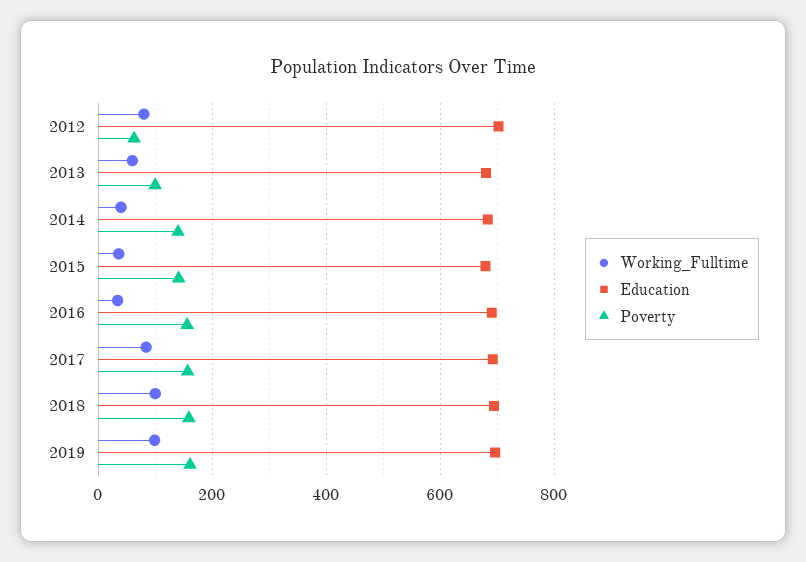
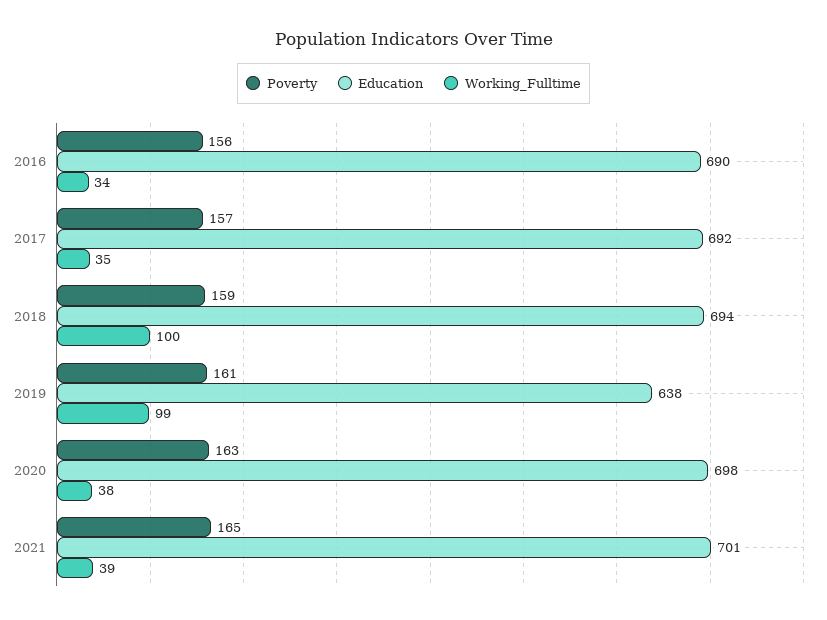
Working_Fulltime, 2012: 80 -> none
Education, 2012: 700 -> none
Poverty, 2012: 60 -> none
Working_Fulltime, 2013: 60 -> none
Education, 2013: 680 -> none
Poverty, 2013: 100 -> none
Working_Fulltime, 2014: 40 -> none
Education, 2014: 680 -> none
Poverty, 2014: 140 -> none
Working_Fulltime, 2015: 40 -> none
Education, 2015: 680 -> none
Poverty, 2015: 140 -> none
Working_Fulltime, 2017: 80 -> 35
Education, 2019: 700 -> 638
Poverty, 2020: none -> 163
Education, 2020: none -> 698
Working_Fulltime, 2020: none -> 38
Poverty, 2021: none -> 165
Education, 2021: none -> 701
Working_Fulltime, 2021: none -> 39

